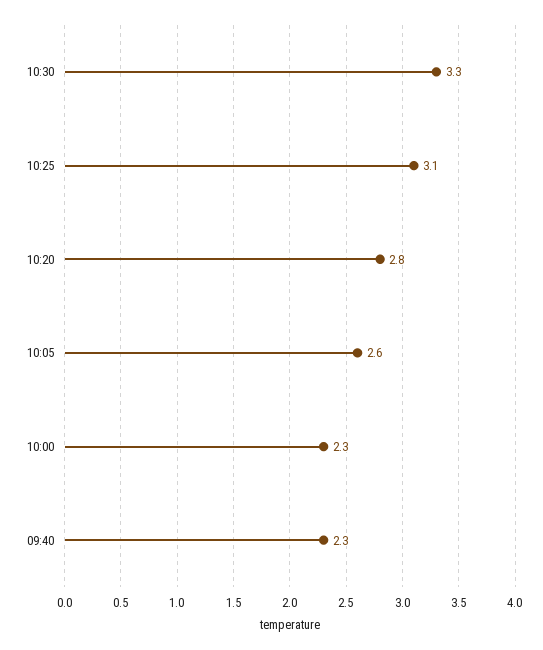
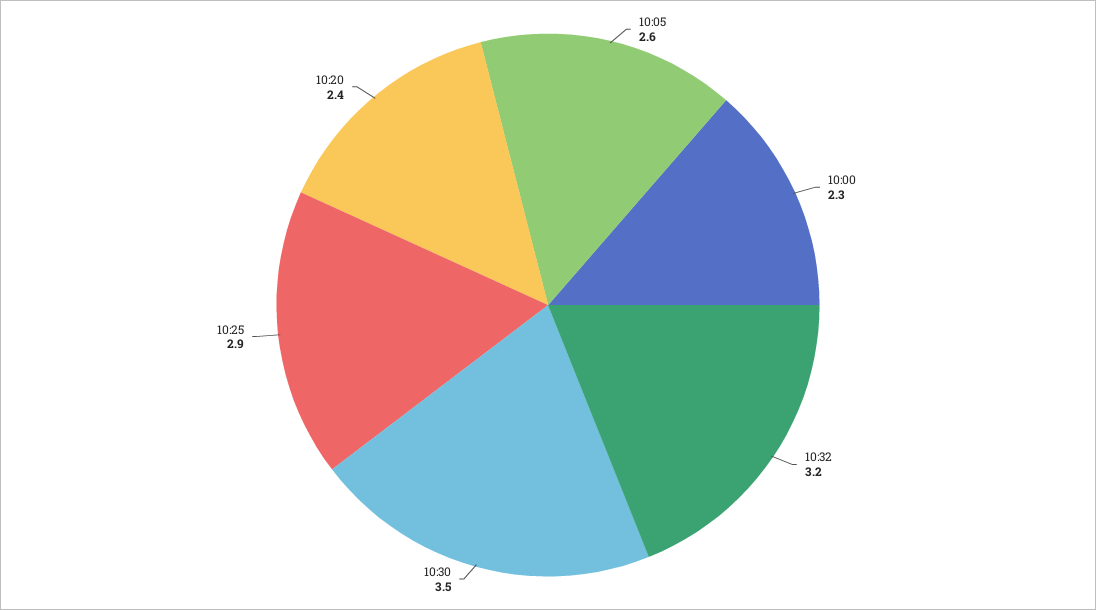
10:30: 3.3 -> 3.5
10:25: 3.1 -> 2.9
10:20: 2.8 -> 2.4
09:40: 2.3 -> none
10:32: none -> 3.2

